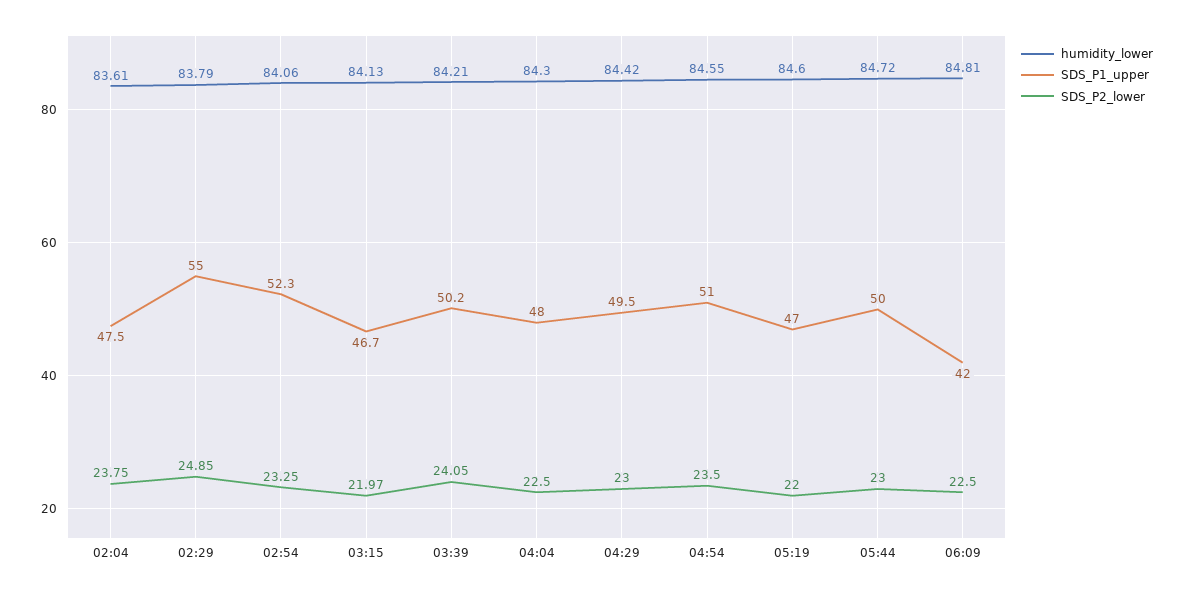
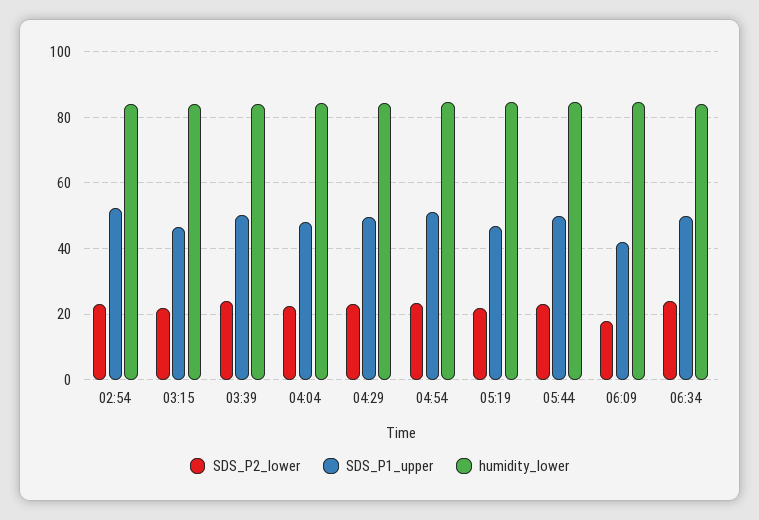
humidity_lower, 02:04: 83.61 -> none
SDS_P1_upper, 02:04: 47.5 -> none
SDS_P2_lower, 02:04: 23.75 -> none
humidity_lower, 02:29: 83.79 -> none
SDS_P1_upper, 02:29: 55 -> none
SDS_P2_lower, 02:29: 24.85 -> none
SDS_P2_lower, 06:09: 22.5 -> 18
SDS_P2_lower, 06:34: none -> 24
SDS_P1_upper, 06:34: none -> 50
humidity_lower, 06:34: none -> 84

